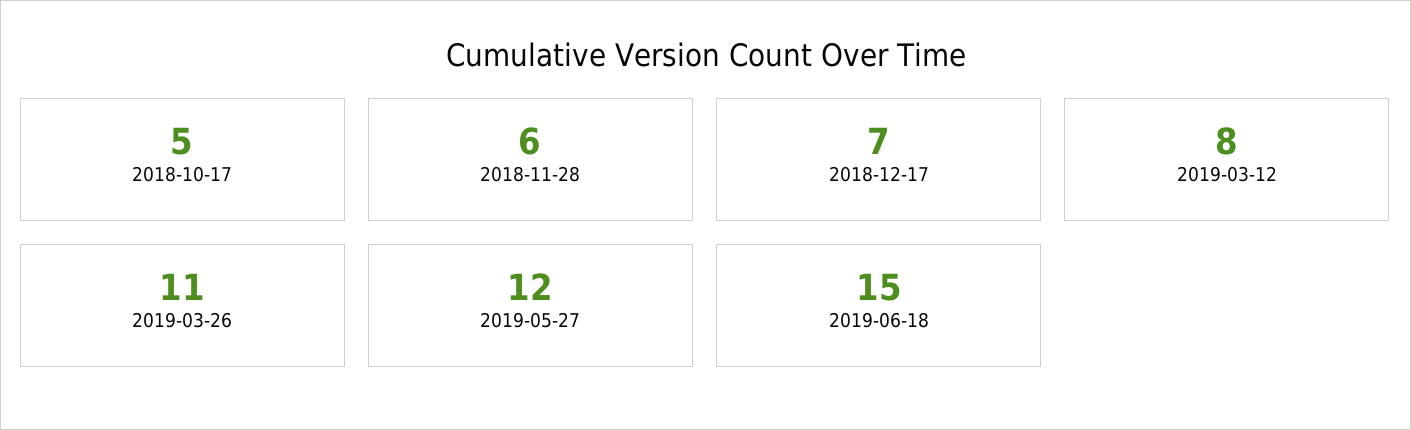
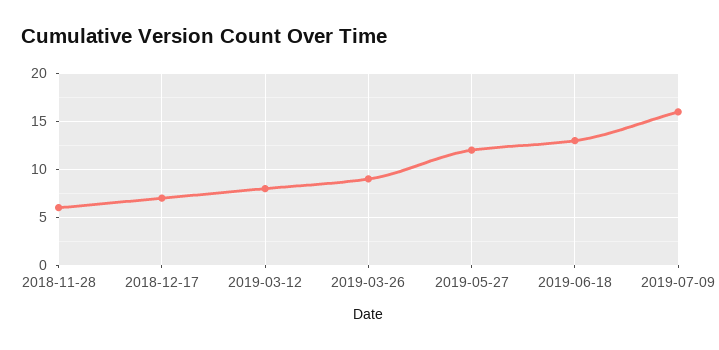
2018-10-17: 5 -> none
2019-03-26: 11 -> 9
2019-06-18: 15 -> 13
2019-07-09: none -> 16

